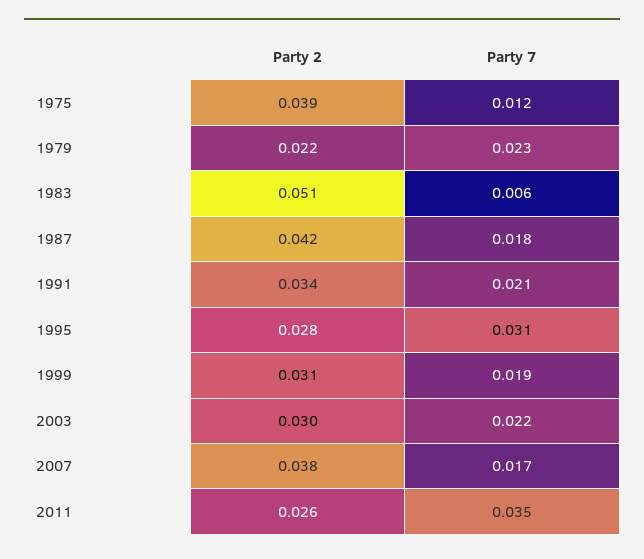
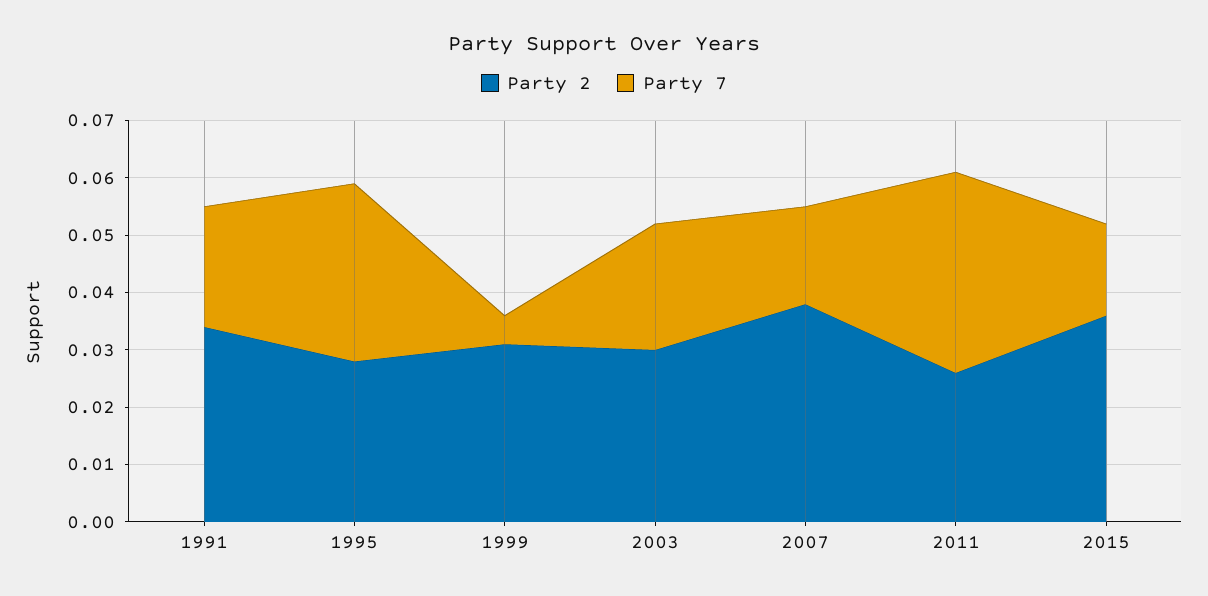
Party 2, 1975: 0.039 -> none
Party 7, 1975: 0.012 -> none
Party 2, 1979: 0.022 -> none
Party 7, 1979: 0.023 -> none
Party 2, 1983: 0.051 -> none
Party 7, 1983: 0.006 -> none
Party 2, 1987: 0.042 -> none
Party 7, 1987: 0.018 -> none
Party 7, 1999: 0.019 -> 0.005
Party 2, 2015: none -> 0.035
Party 7, 2015: none -> 0.015

